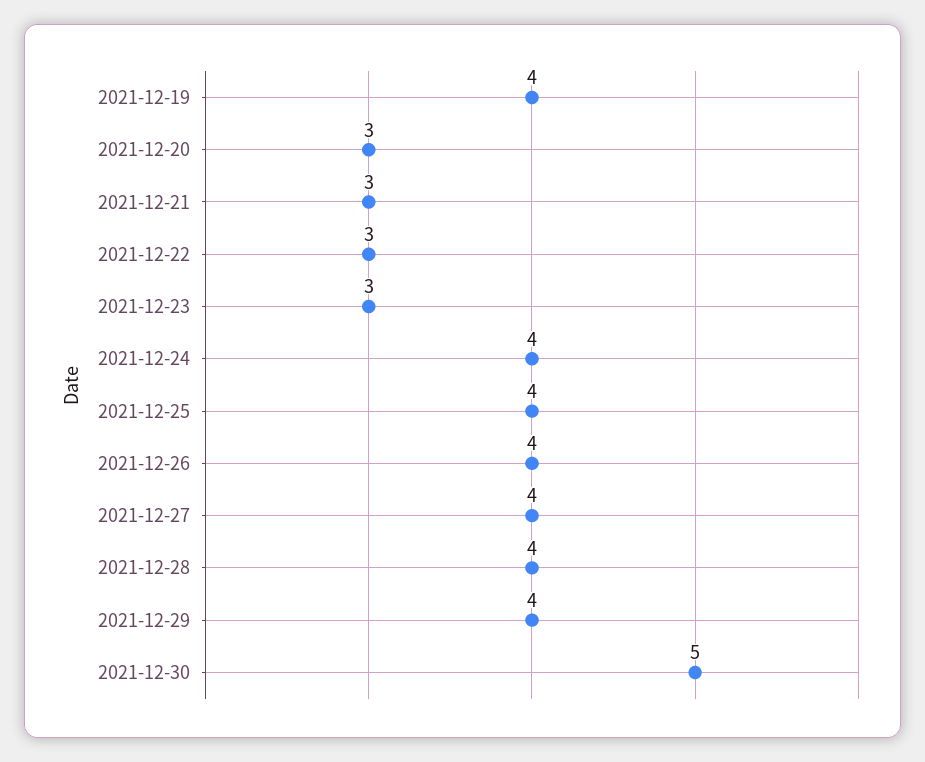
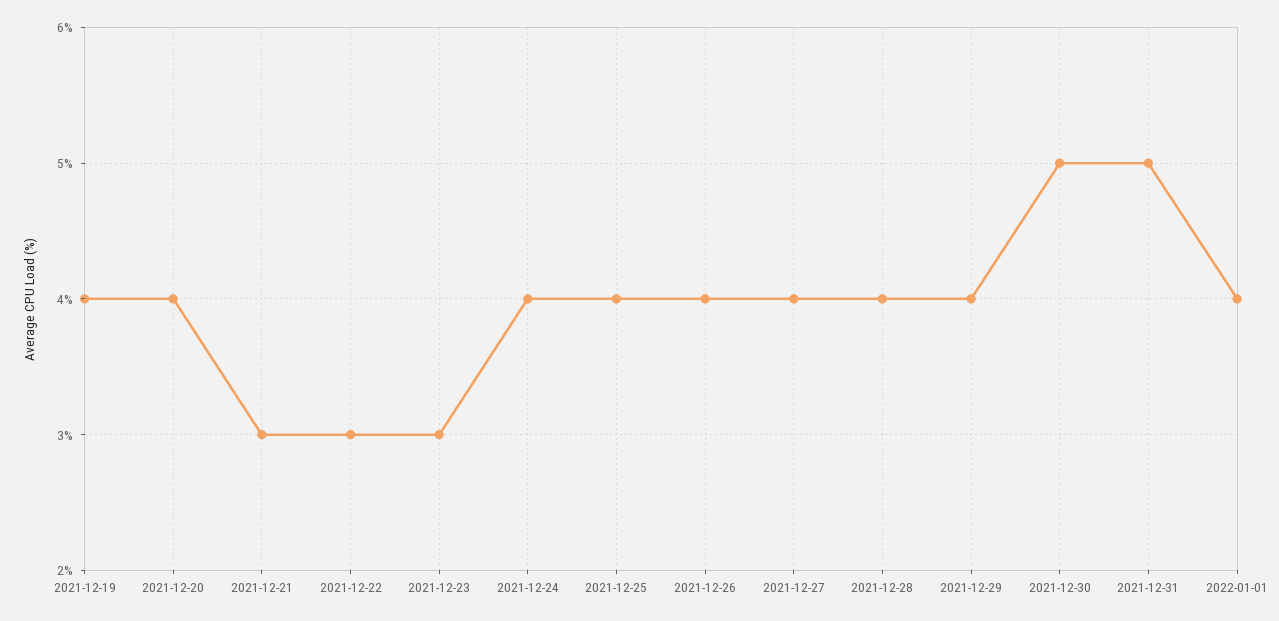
2021-12-20: 3 -> 4
2021-12-31: none -> 5
2022-01-01: none -> 4

